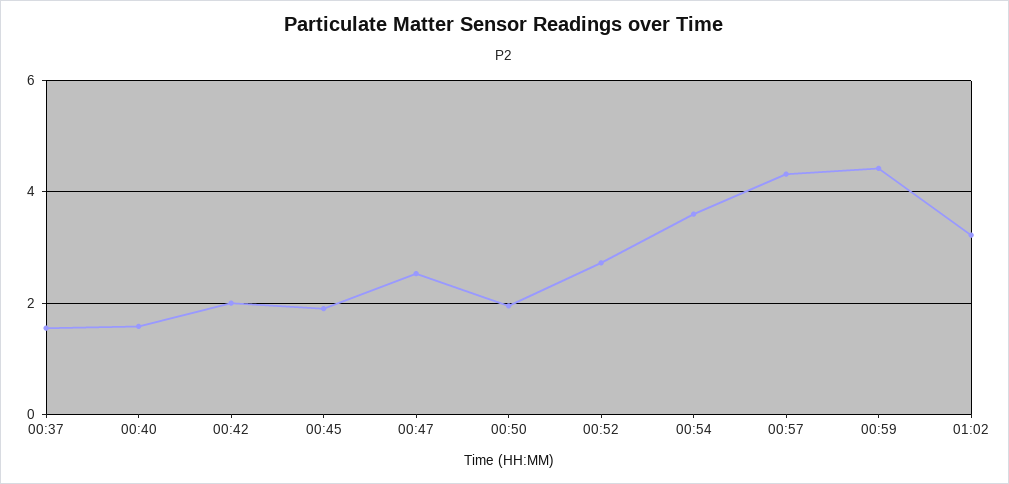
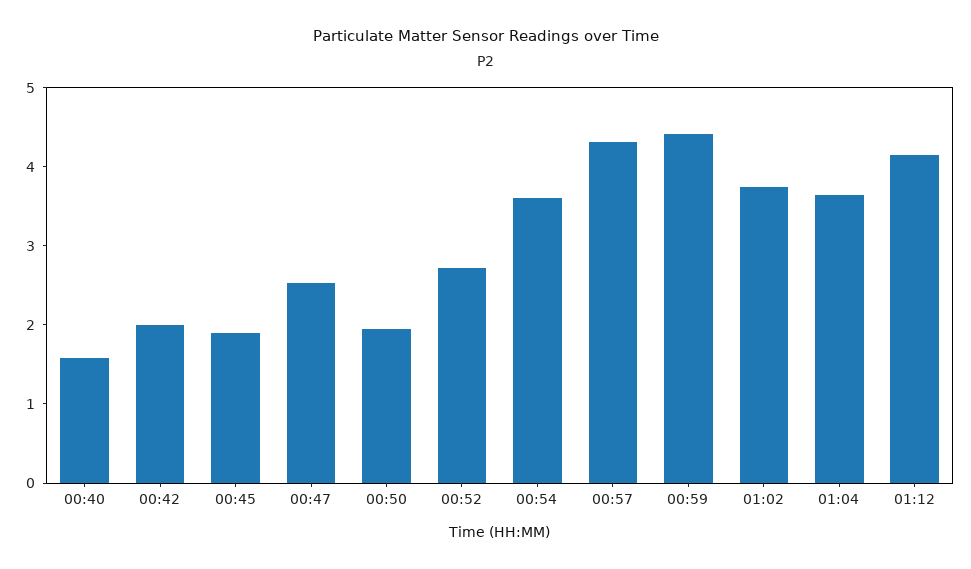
00:37: 1.6 -> none
01:02: 3.2 -> 3.8
01:04: none -> 3.6
01:12: none -> 4.2

